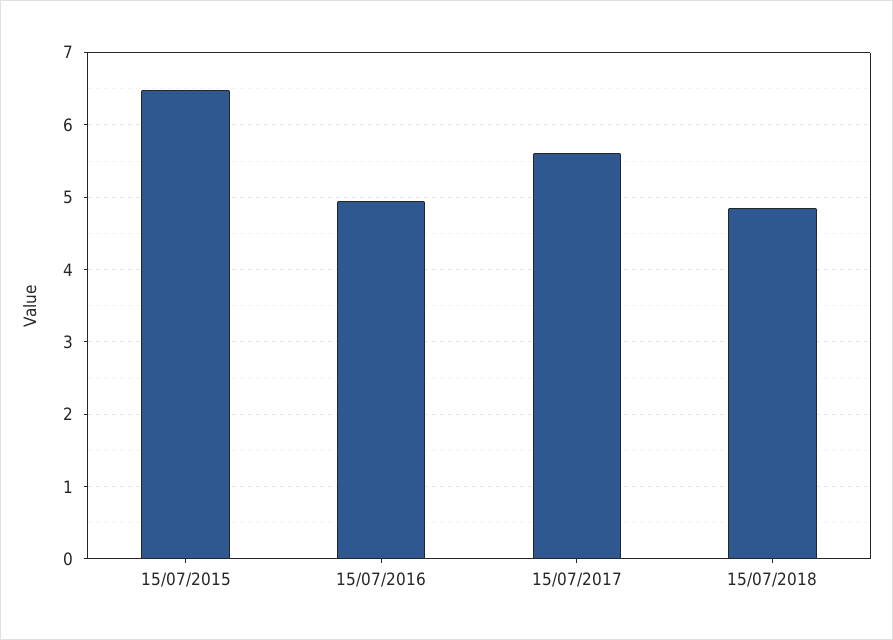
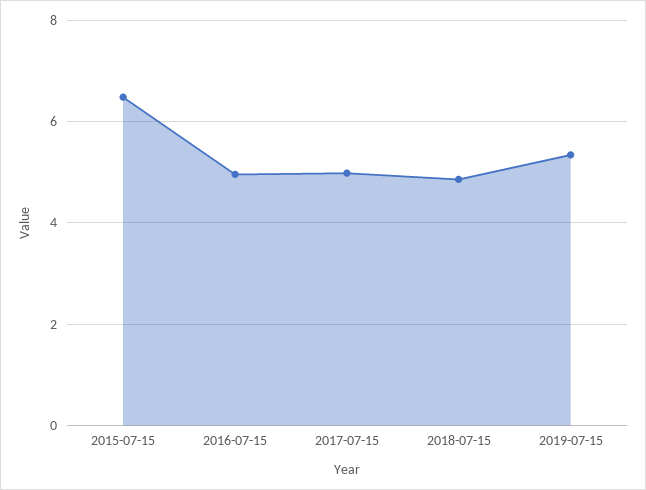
15/07/2017: 5.6 -> 5
2019-07-15: none -> 5.4

